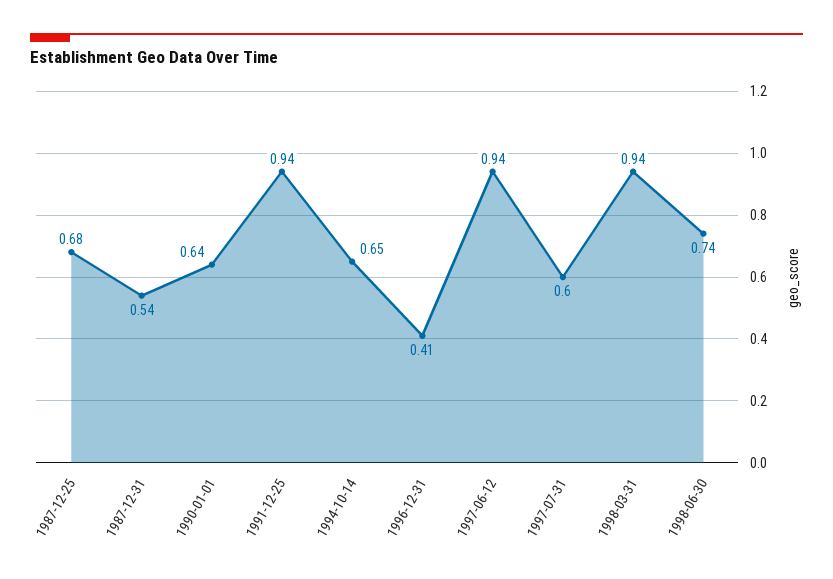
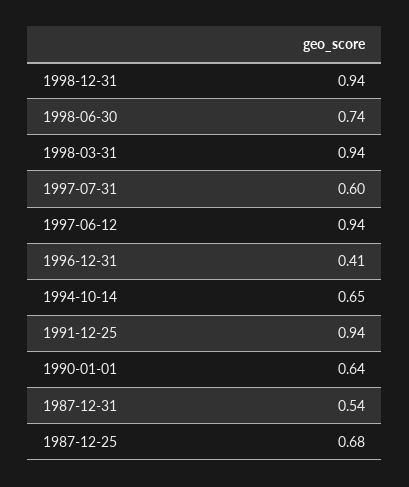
1998-12-31: none -> 0.94

